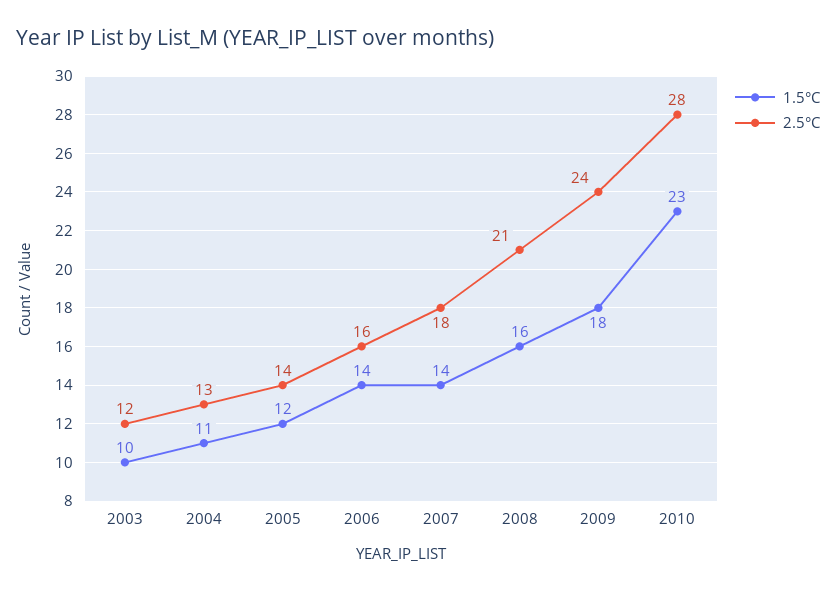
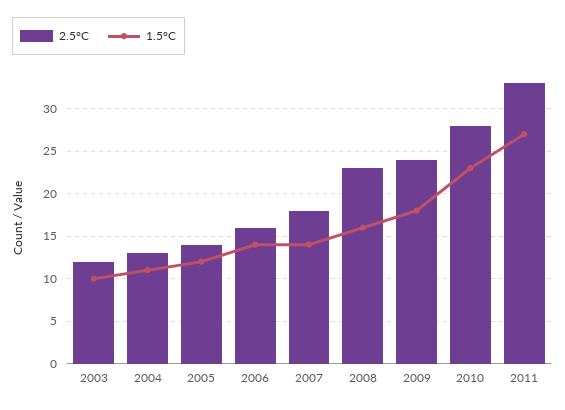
2.5°C, 2008: 21 -> 23
2.5°C, 2011: none -> 33
1.5°C, 2011: none -> 27

